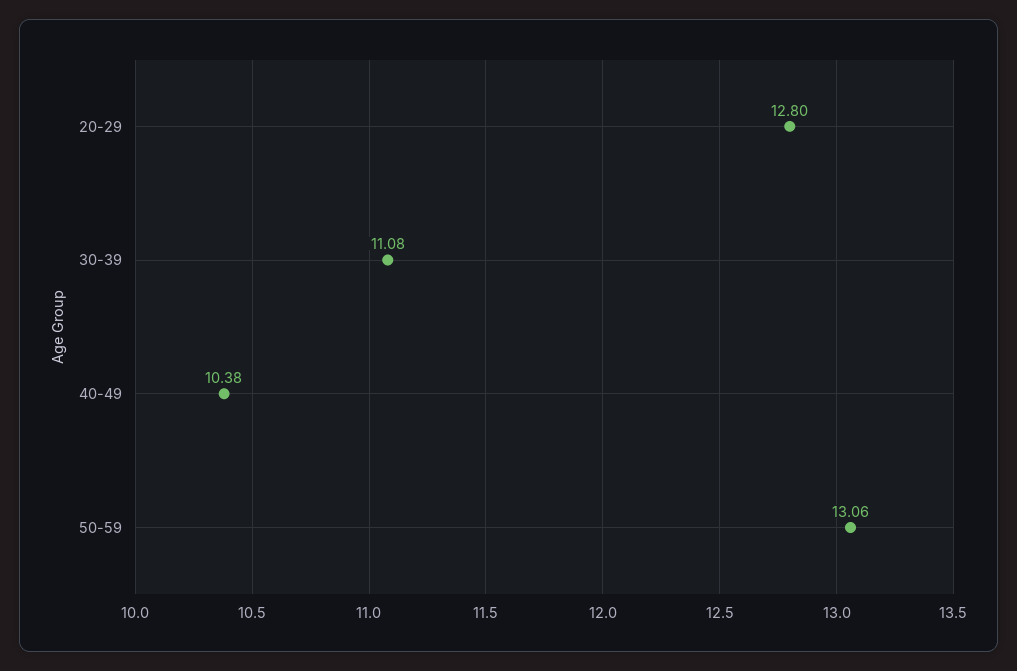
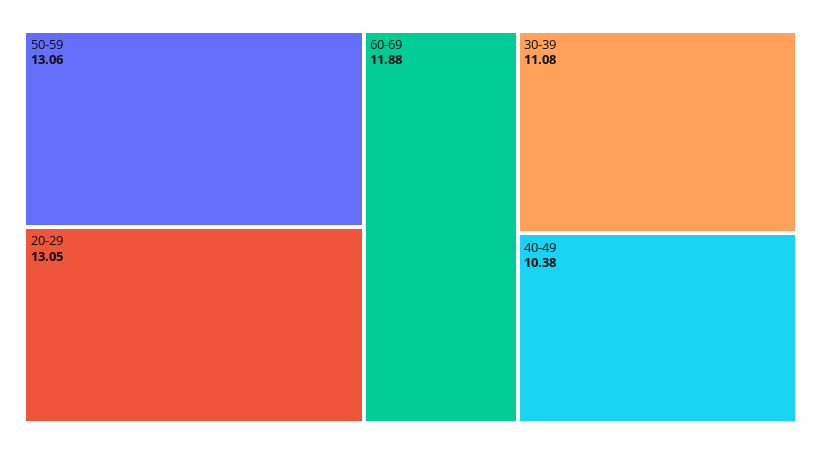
20-29: 12.8 -> 13.05
60-69: none -> 11.88

